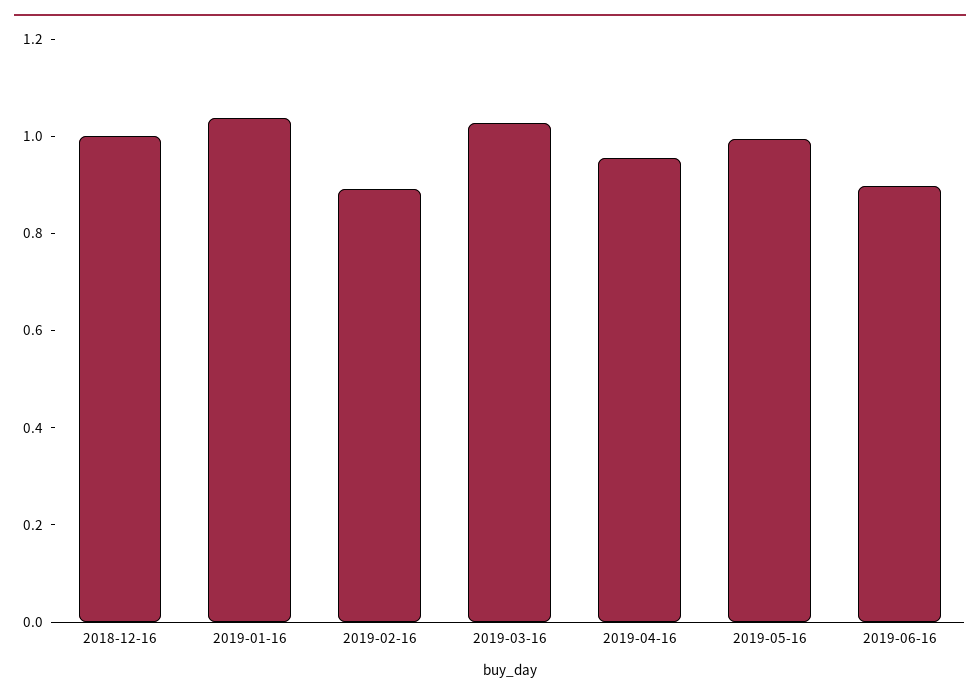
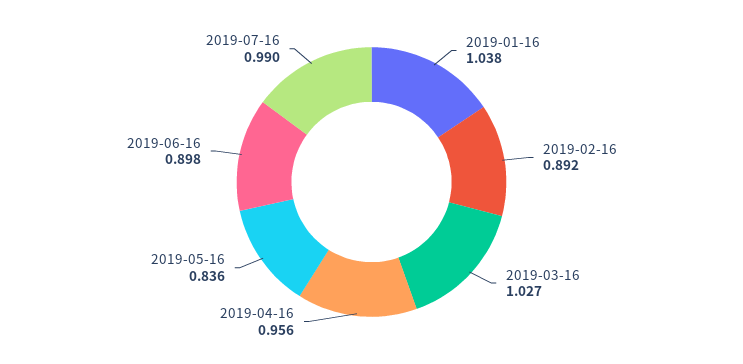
2018-12-16: 1 -> none
2019-05-16: 1 -> 0.836
2019-07-16: none -> 0.99

